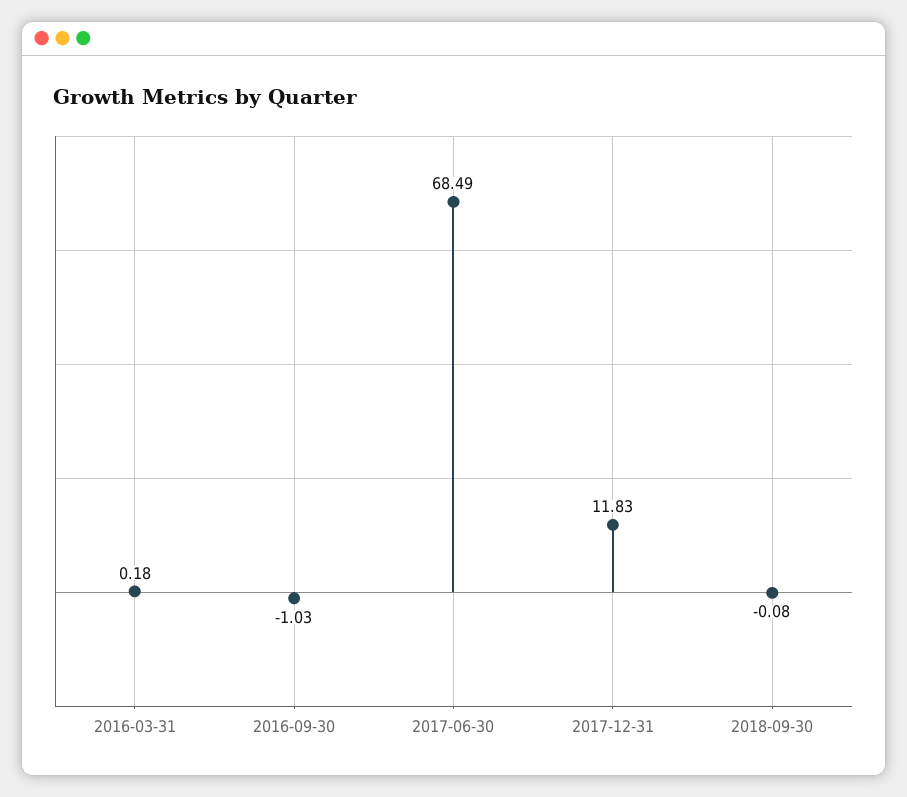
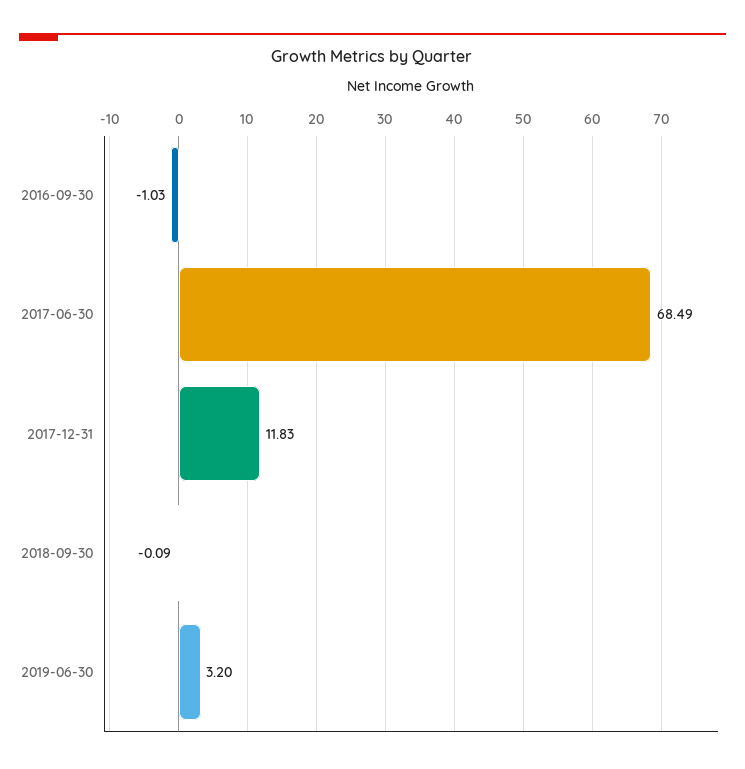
2016-03-31: 0.18 -> none
2018-09-30: -0.08 -> -0.09
2019-06-30: none -> 3.2

